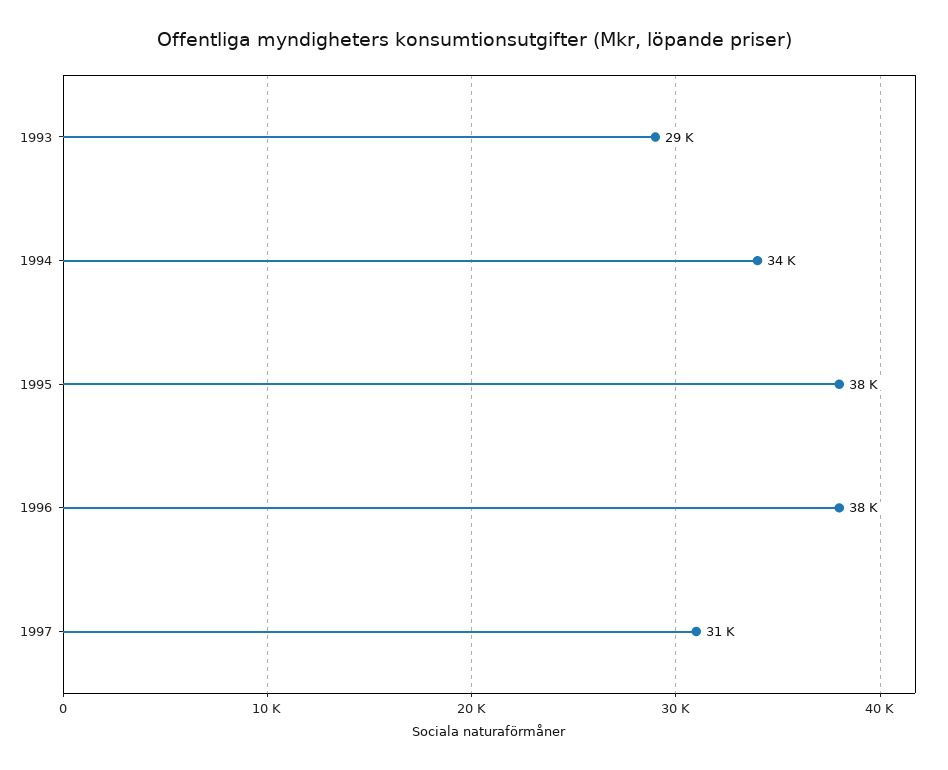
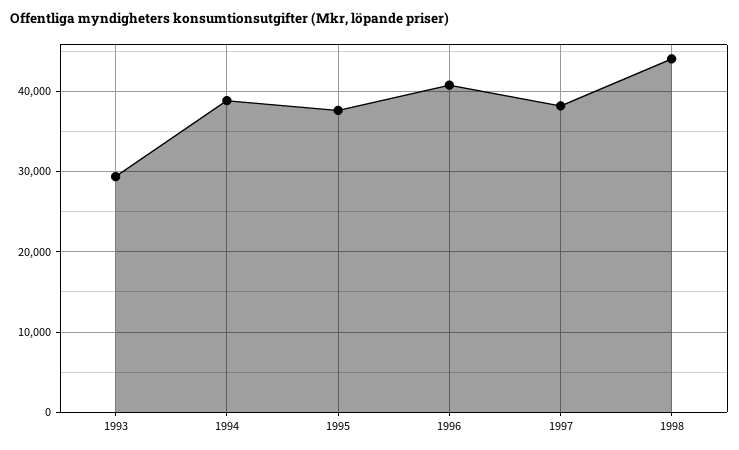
1994: 34000 -> 39000
1996: 38000 -> 41000
1997: 31000 -> 38000
1998: none -> 44000

